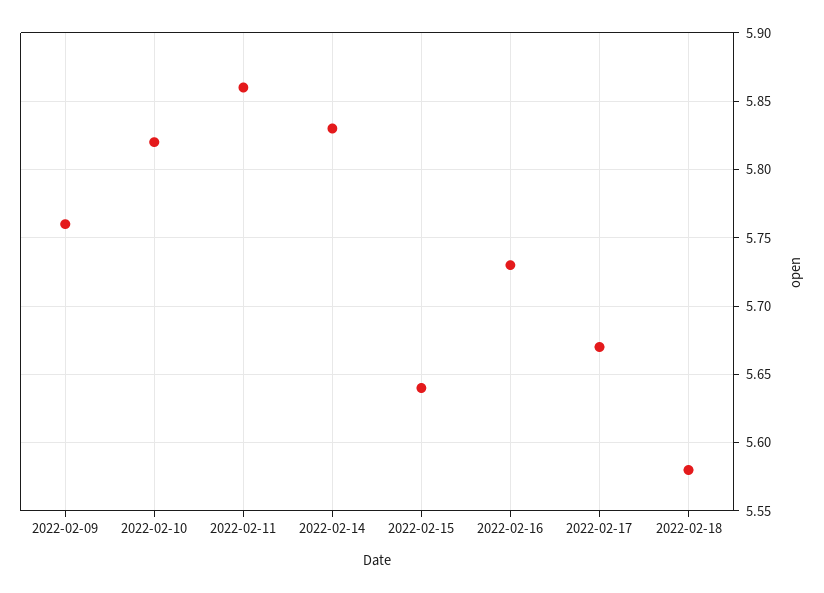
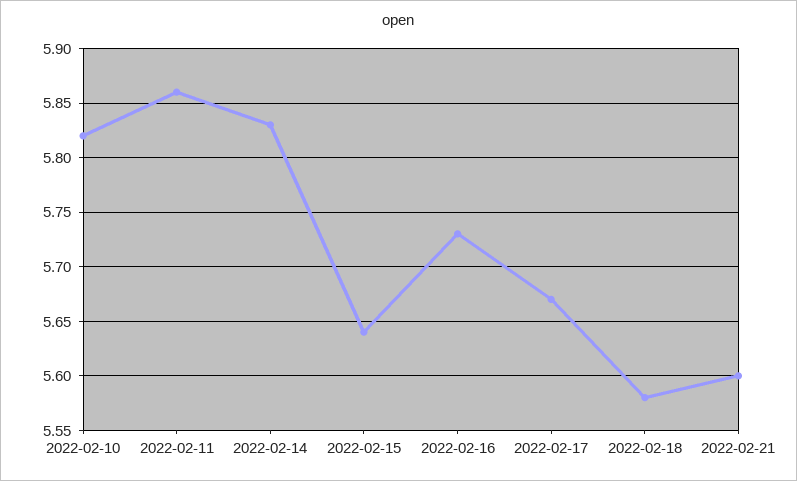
2022-02-09: 5.76 -> none
2022-02-21: none -> 5.6

